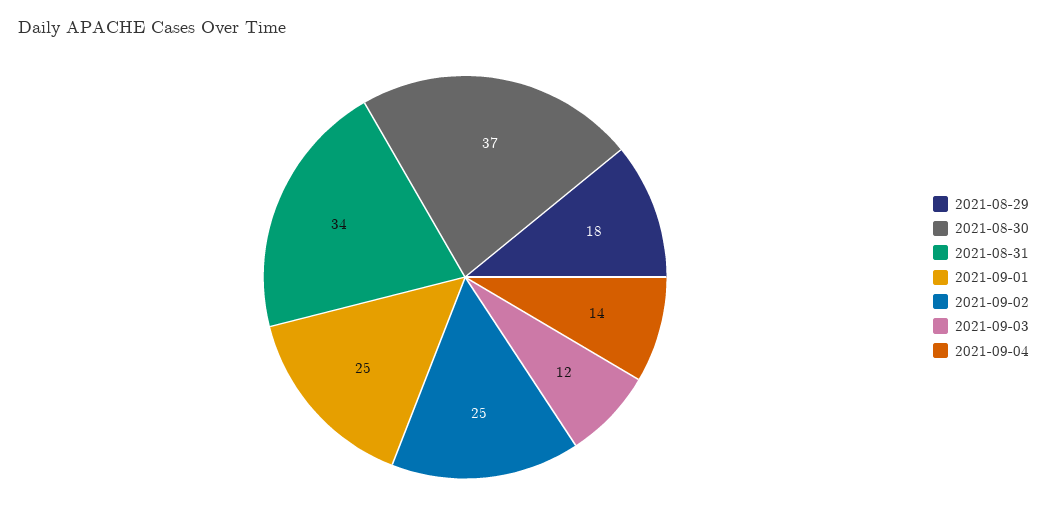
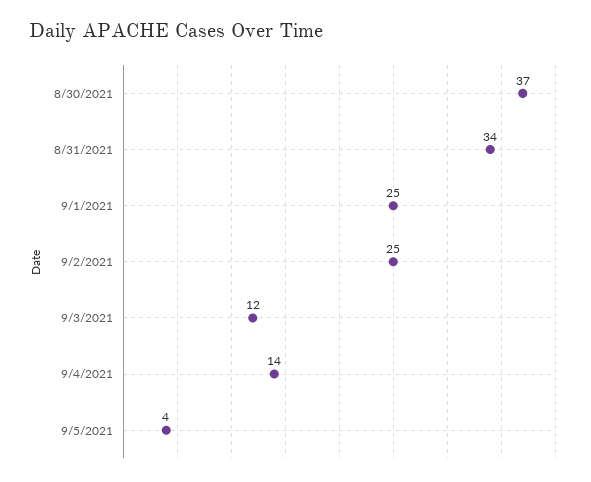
2021-08-29: 18 -> none
9/5/2021: none -> 4

